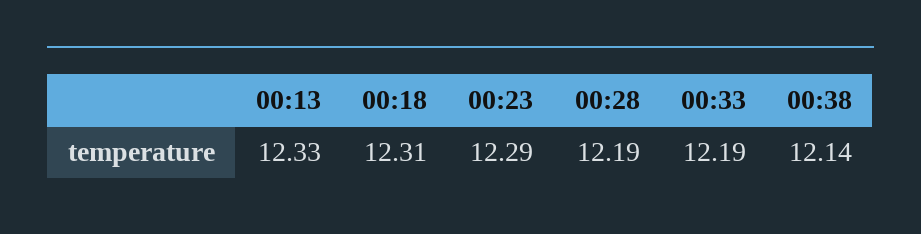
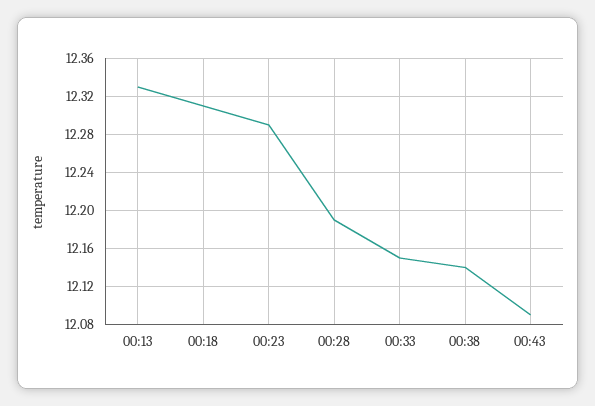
00:33: 12.19 -> 12.15
00:43: none -> 12.09

